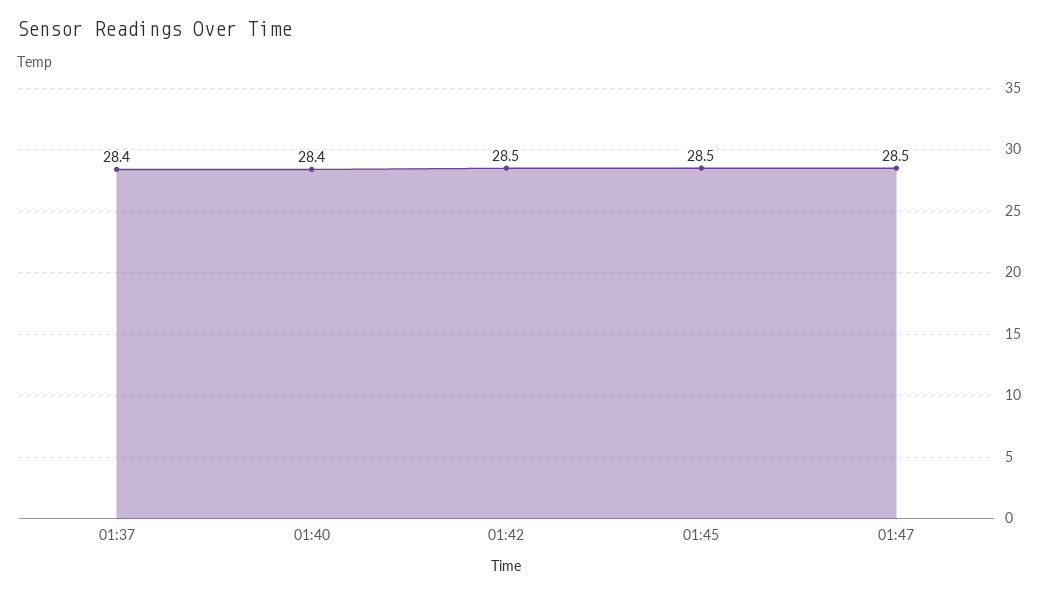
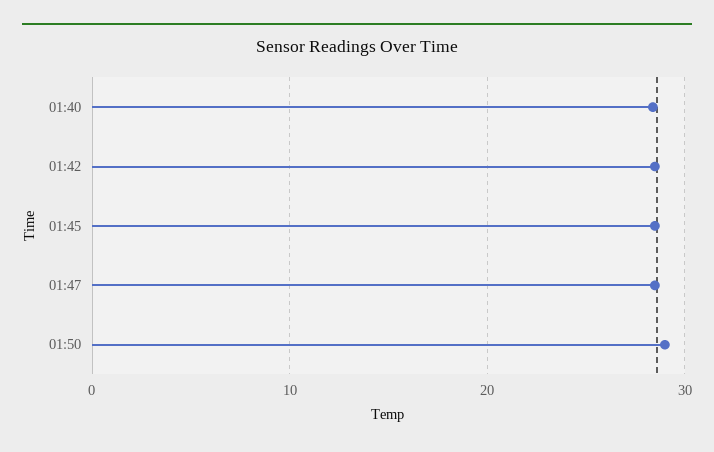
01:37: 28.4 -> none
01:50: none -> 29

